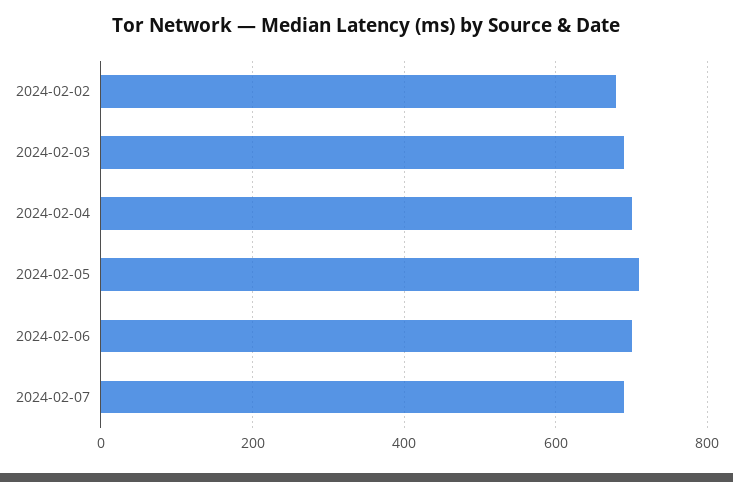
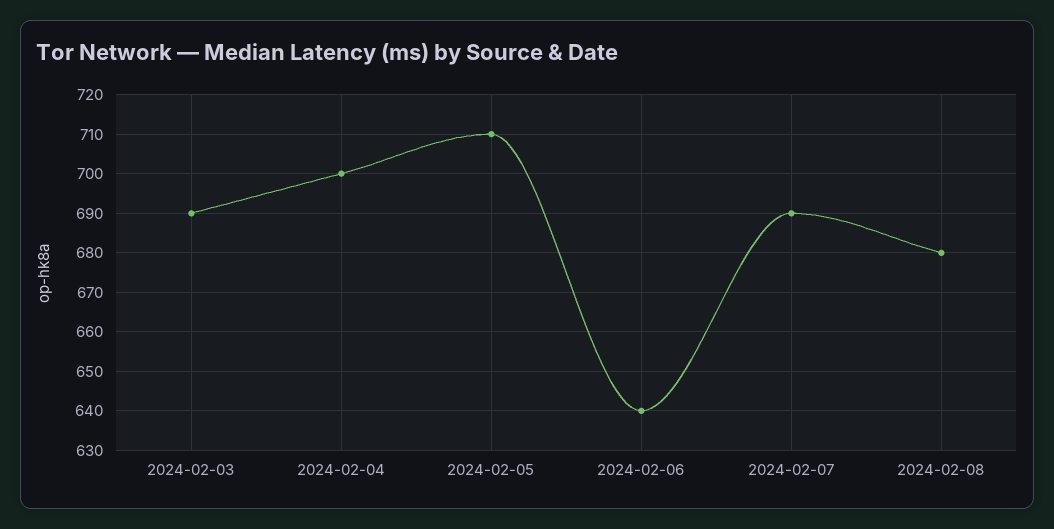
2024-02-02: 680 -> none
2024-02-06: 700 -> 640
2024-02-08: none -> 680

